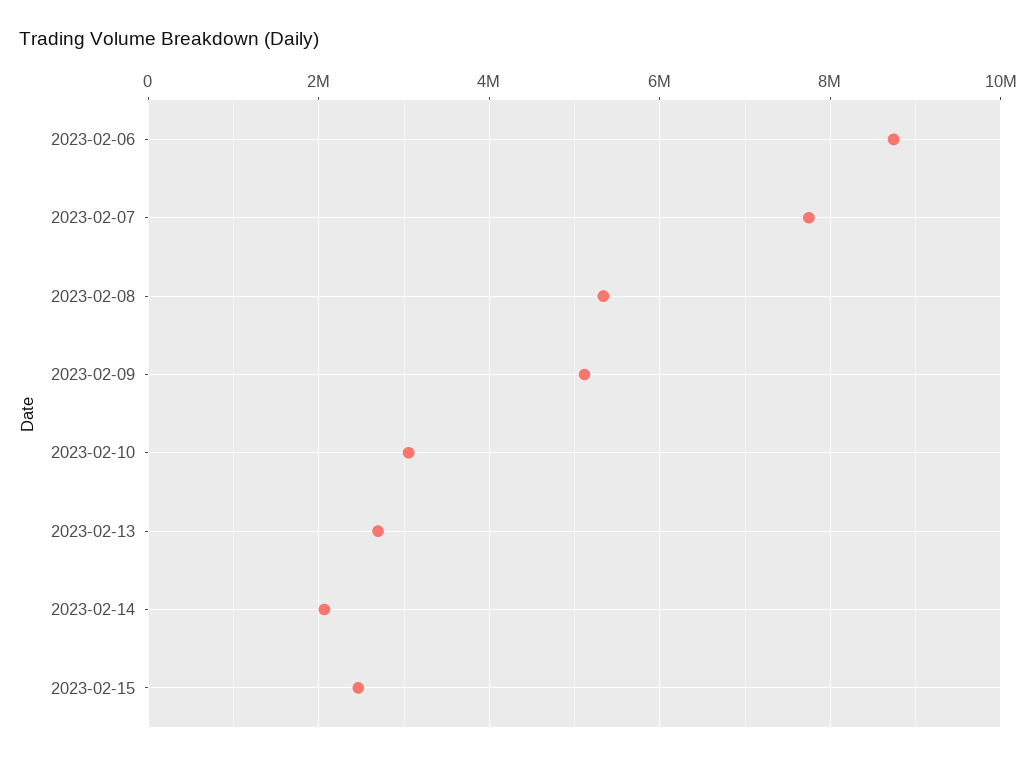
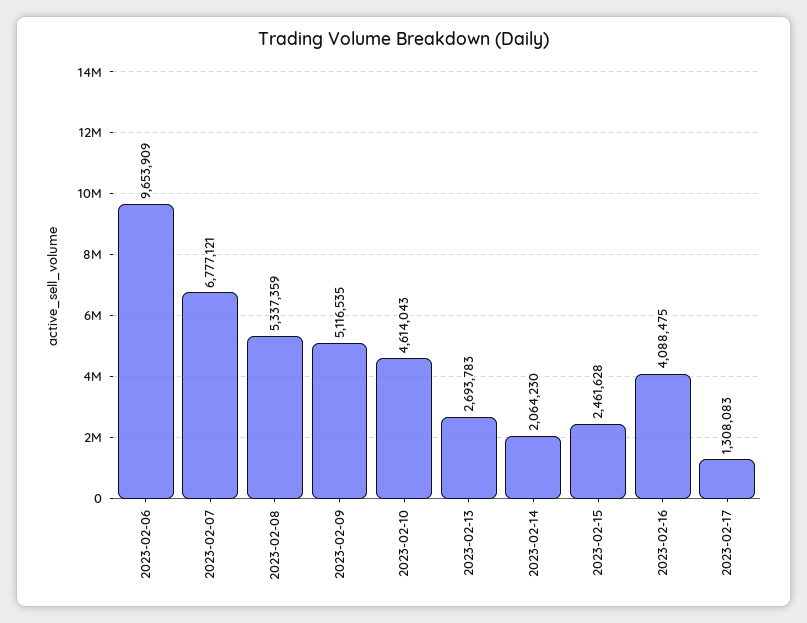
2023-02-06: 8800000 -> 9653909
2023-02-07: 7800000 -> 6777121
2023-02-10: 3000000 -> 4614043
2023-02-16: none -> 4088475
2023-02-17: none -> 1308083

